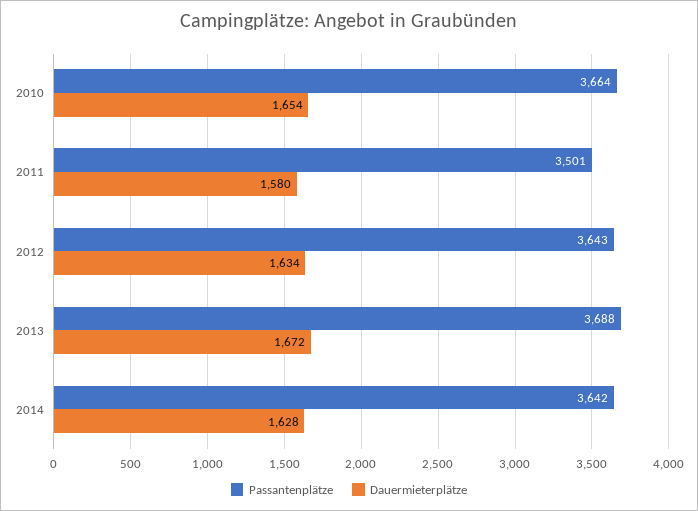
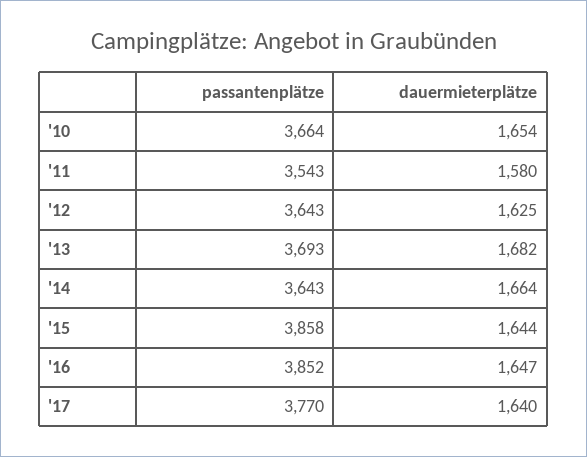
Passantenplätze, 2011: 3501 -> 3543
Dauermieterplätze, 2012: 1634 -> 1625
Passantenplätze, 2013: 3688 -> 3693
Dauermieterplätze, 2013: 1672 -> 1682
Passantenplätze, 2014: 3642 -> 3643
Dauermieterplätze, 2014: 1628 -> 1664
Passantenplätze, '15: none -> 3858
Dauermieterplätze, '15: none -> 1644
Passantenplätze, '16: none -> 3852
Dauermieterplätze, '16: none -> 1647
Passantenplätze, '17: none -> 3770
Dauermieterplätze, '17: none -> 1640

